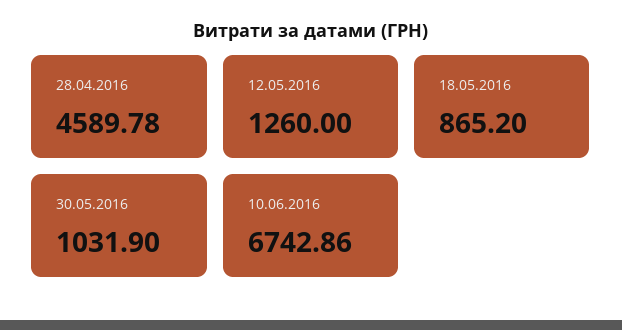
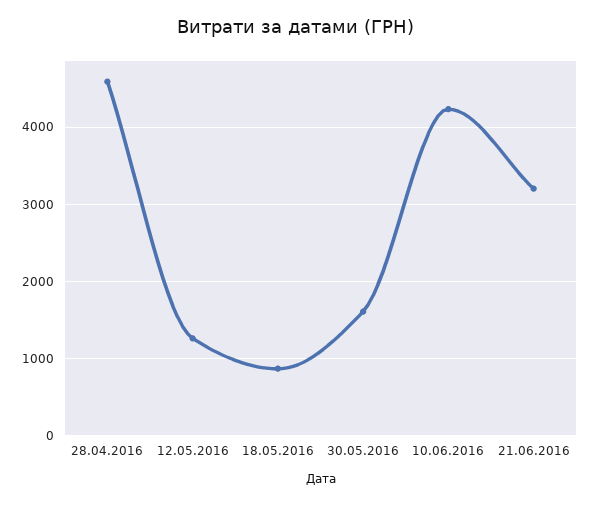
30.05.2016: 1031.9 -> 1600
10.06.2016: 6742.86 -> 4200
21.06.2016: none -> 3200

